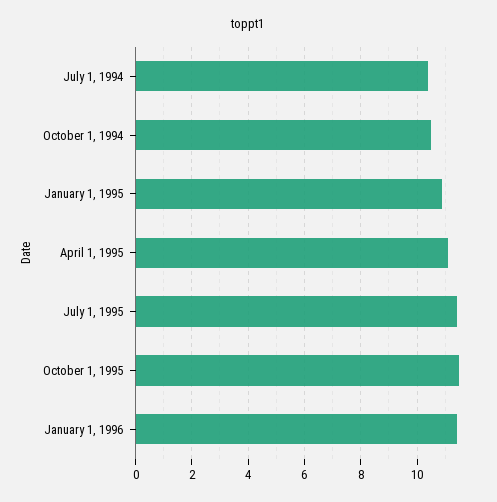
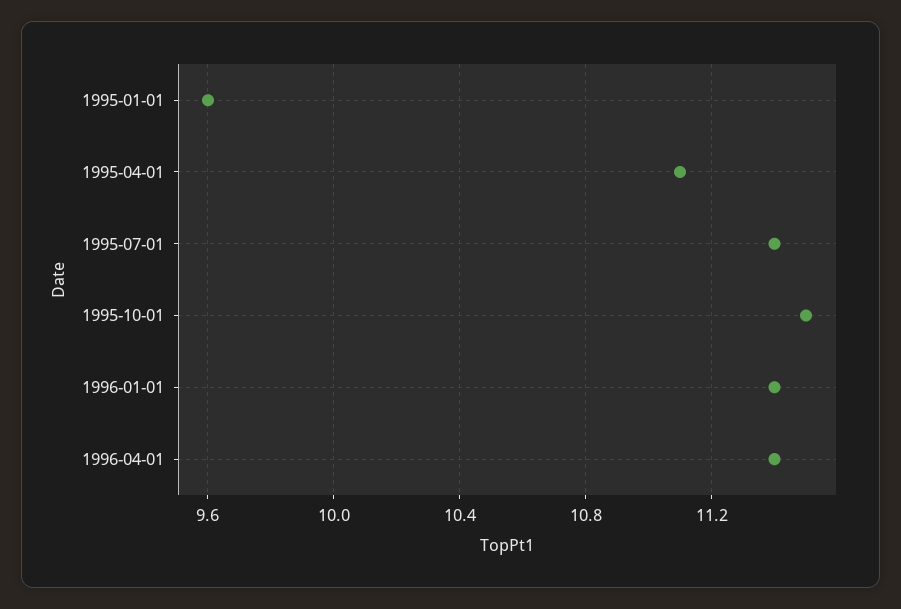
July 1, 1994: 10.5 -> none
October 1, 1994: 10.5 -> none
January 1, 1995: 11 -> 9.6
1996-04-01: none -> 11.4

